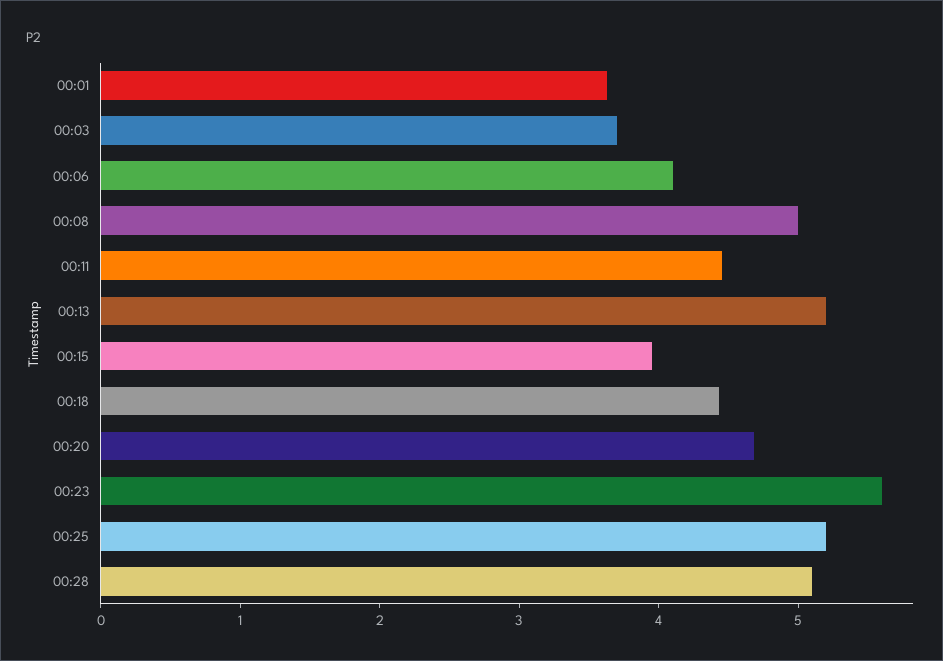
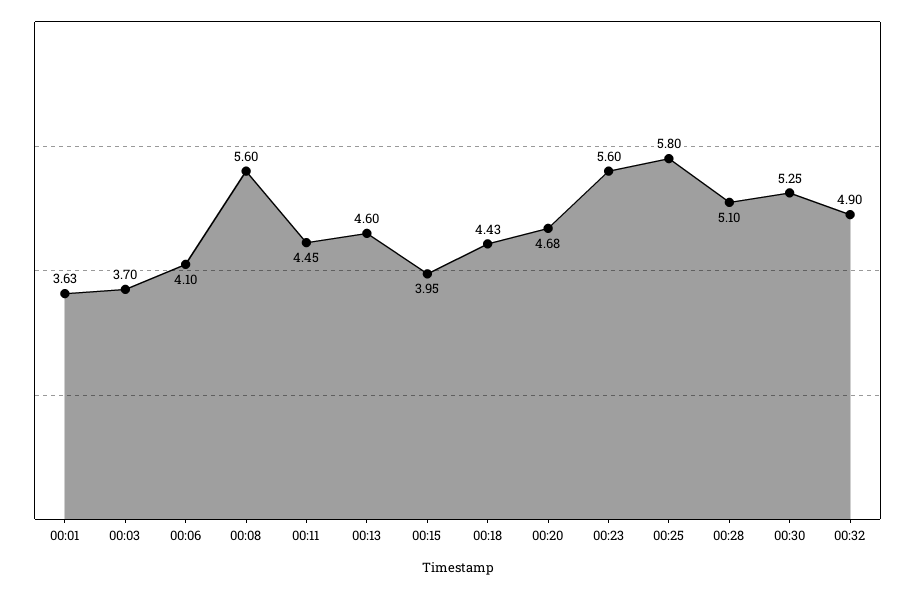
00:08: 5 -> 5.6
00:13: 5.2 -> 4.6
00:25: 5.2 -> 5.8
00:30: none -> 5.25
00:32: none -> 4.9

